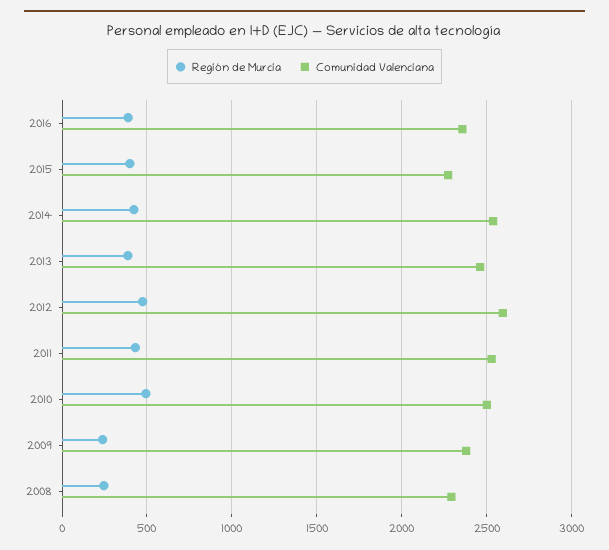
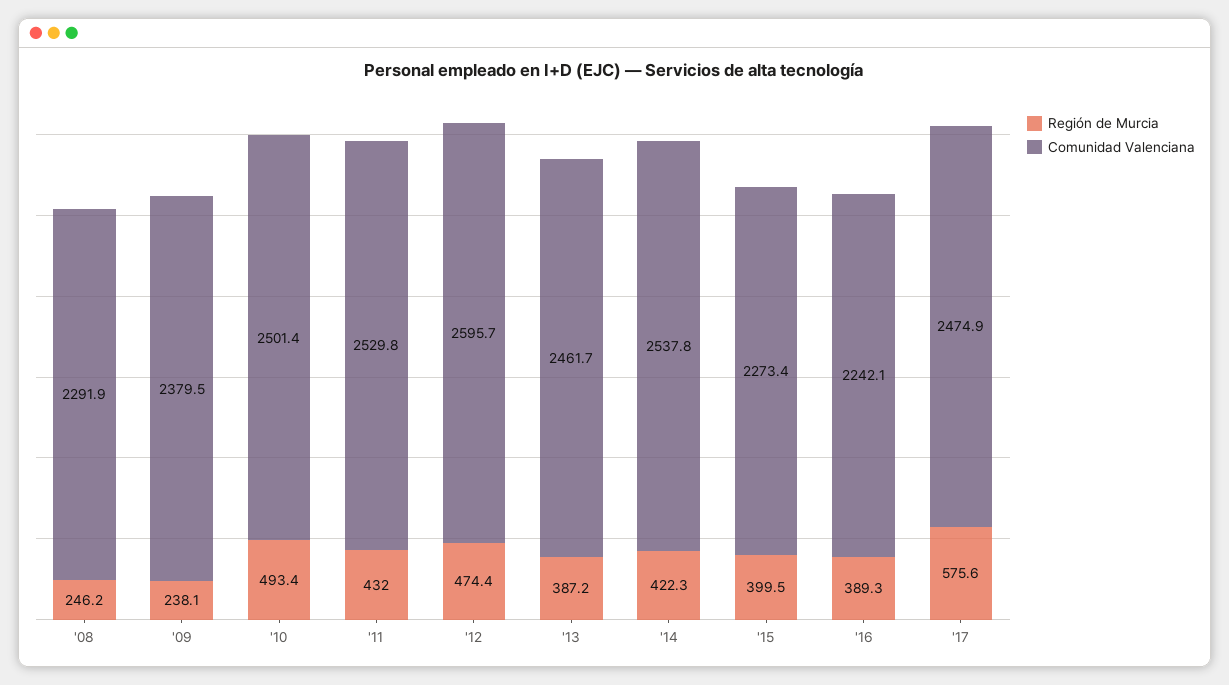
Comunidad Valenciana, 2016: 2350 -> 2242.1
Región de Murcia, '17: none -> 575.6
Comunidad Valenciana, '17: none -> 2474.9

